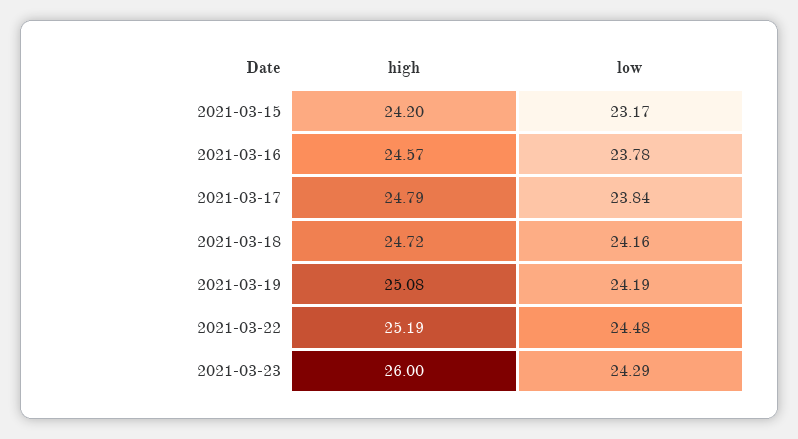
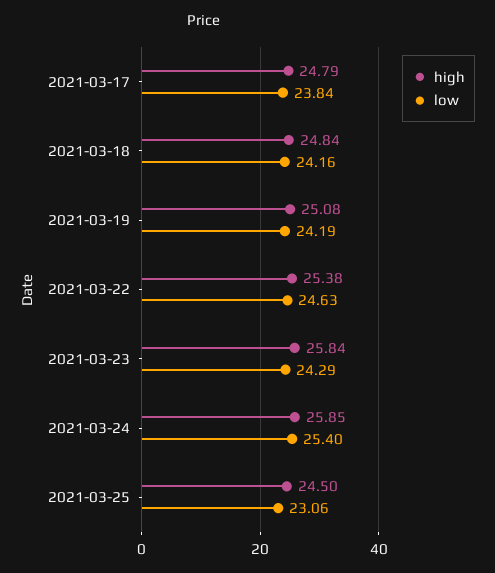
high, 2021-03-15: 24.2 -> none
low, 2021-03-15: 23.17 -> none
high, 2021-03-16: 24.57 -> none
low, 2021-03-16: 23.78 -> none
high, 2021-03-18: 24.72 -> 24.84
high, 2021-03-22: 25.19 -> 25.38
low, 2021-03-22: 24.48 -> 24.63
high, 2021-03-23: 26 -> 25.84
high, 2021-03-24: none -> 25.85
low, 2021-03-24: none -> 25.4
high, 2021-03-25: none -> 24.5
low, 2021-03-25: none -> 23.06

